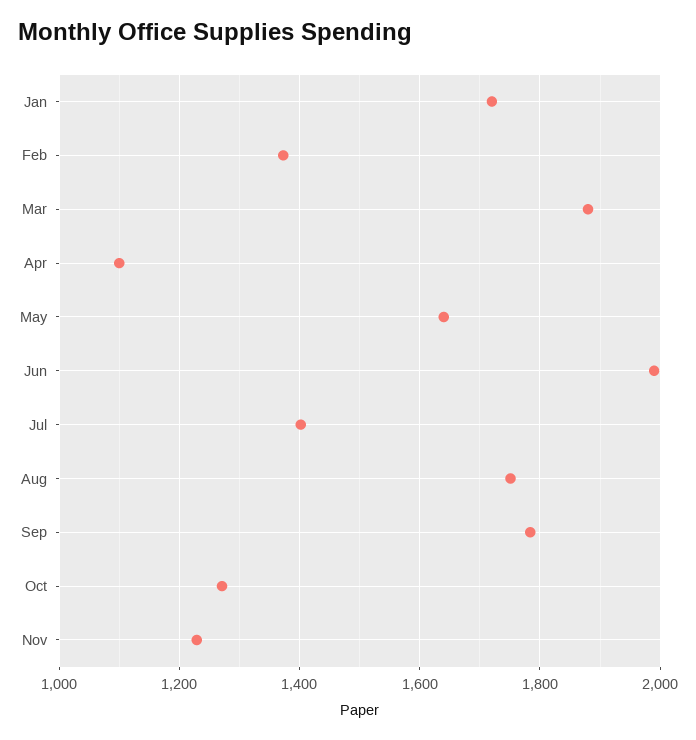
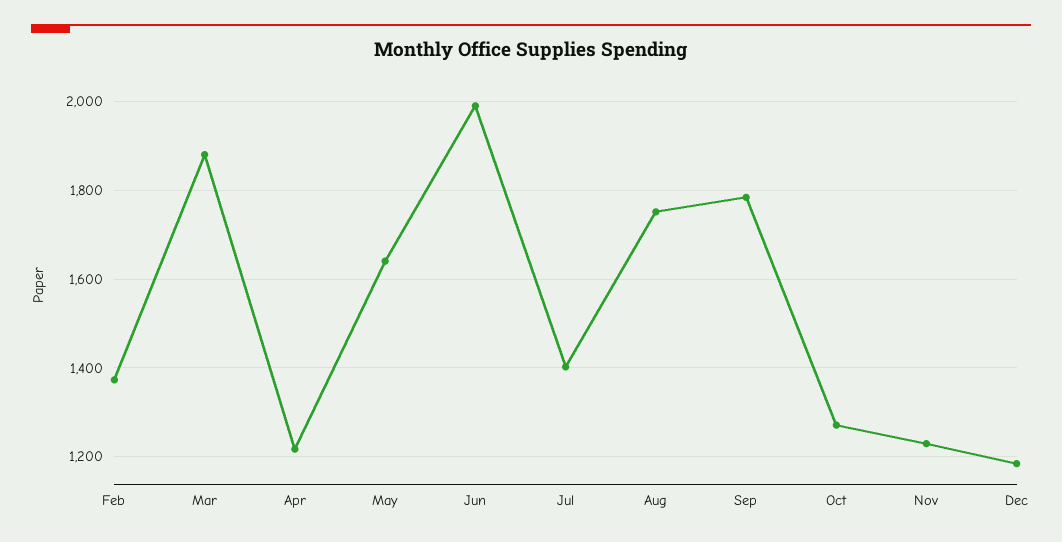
Jan: 1720 -> none
Apr: 1100 -> 1220
Dec: none -> 1180

